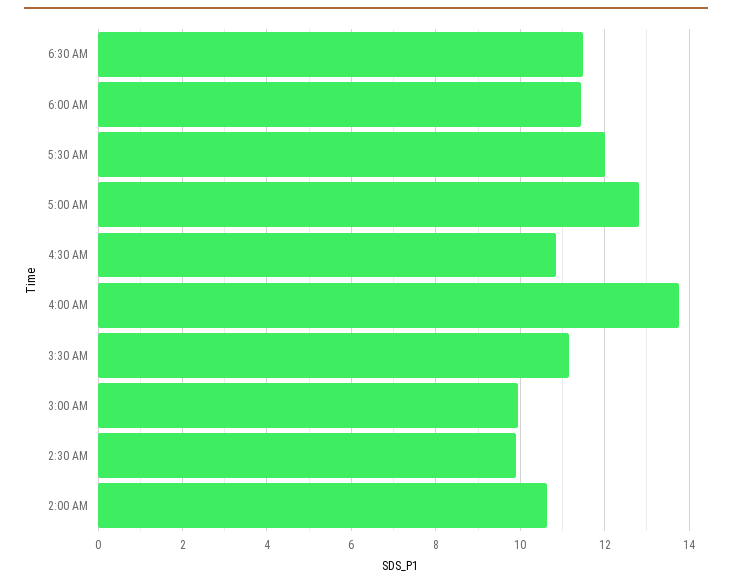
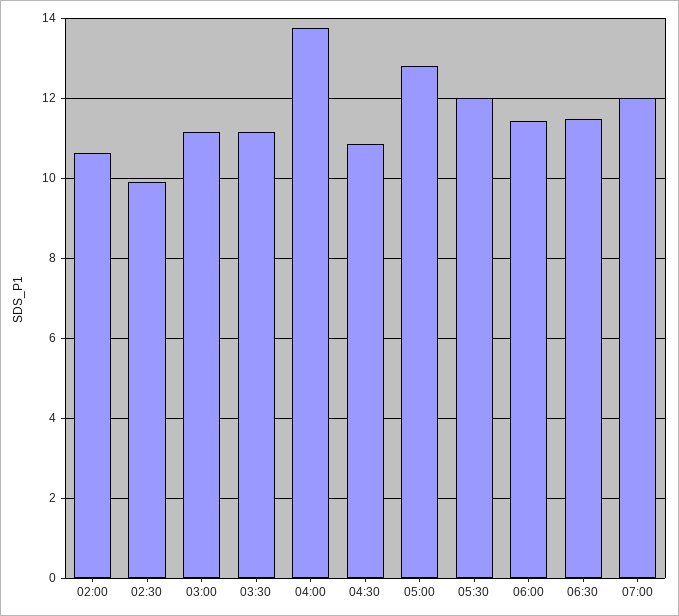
3:00 AM: 10 -> 11.2
07:00: none -> 12

